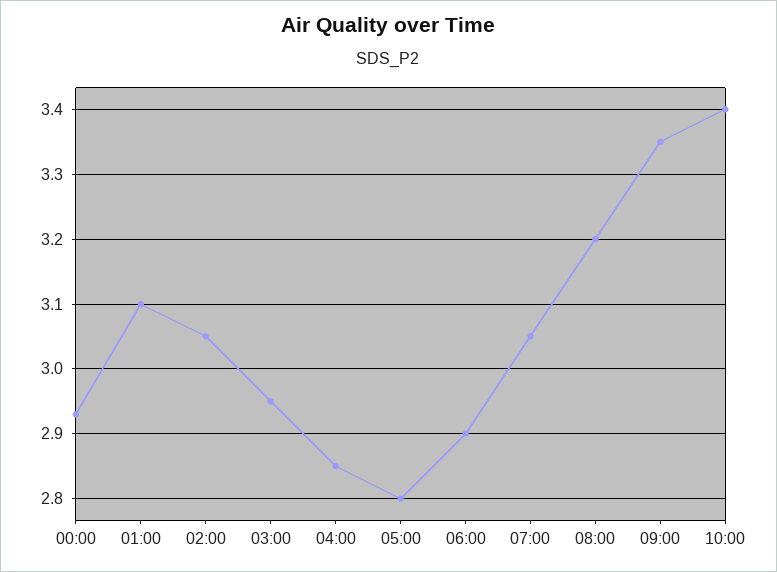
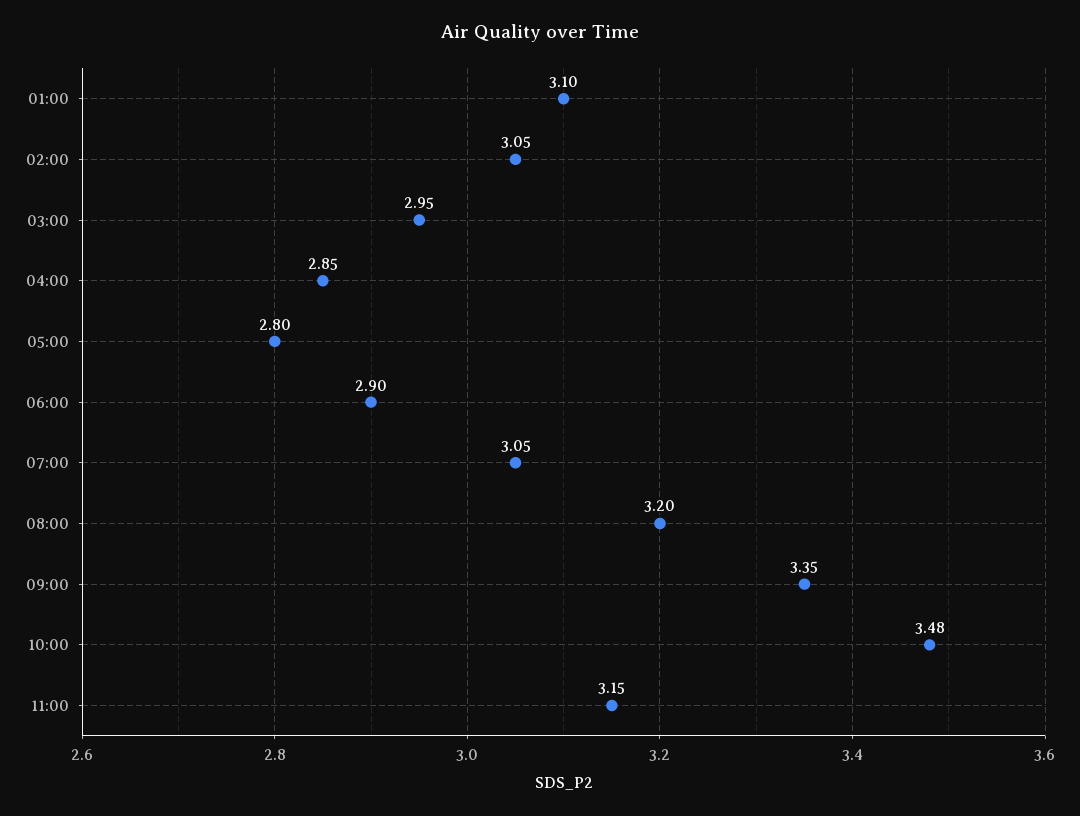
00:00: 2.93 -> none
10:00: 3.4 -> 3.48
11:00: none -> 3.15

